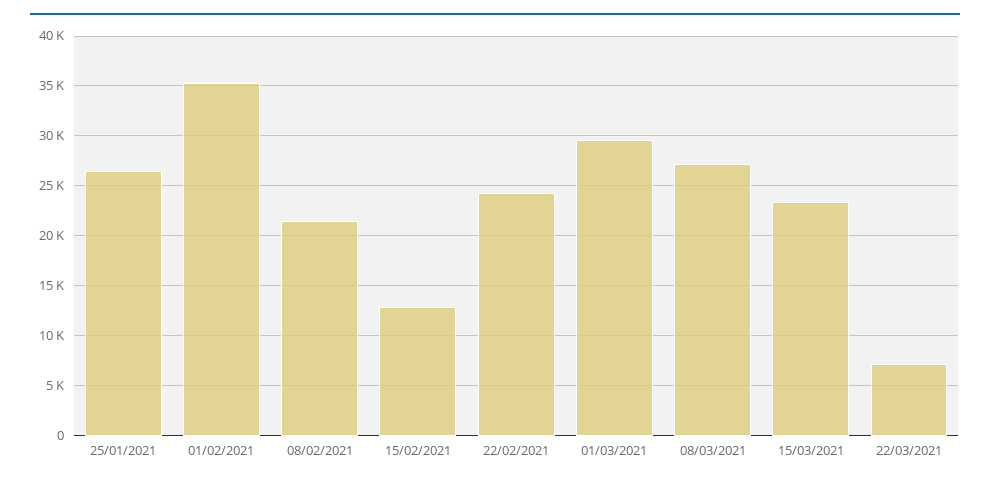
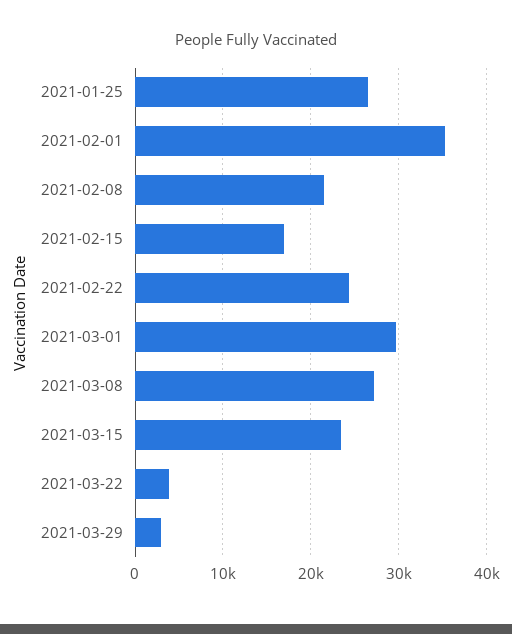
15/02/2021: 13000 -> 17000
22/03/2021: 7000 -> 4000
2021-03-29: none -> 3000

